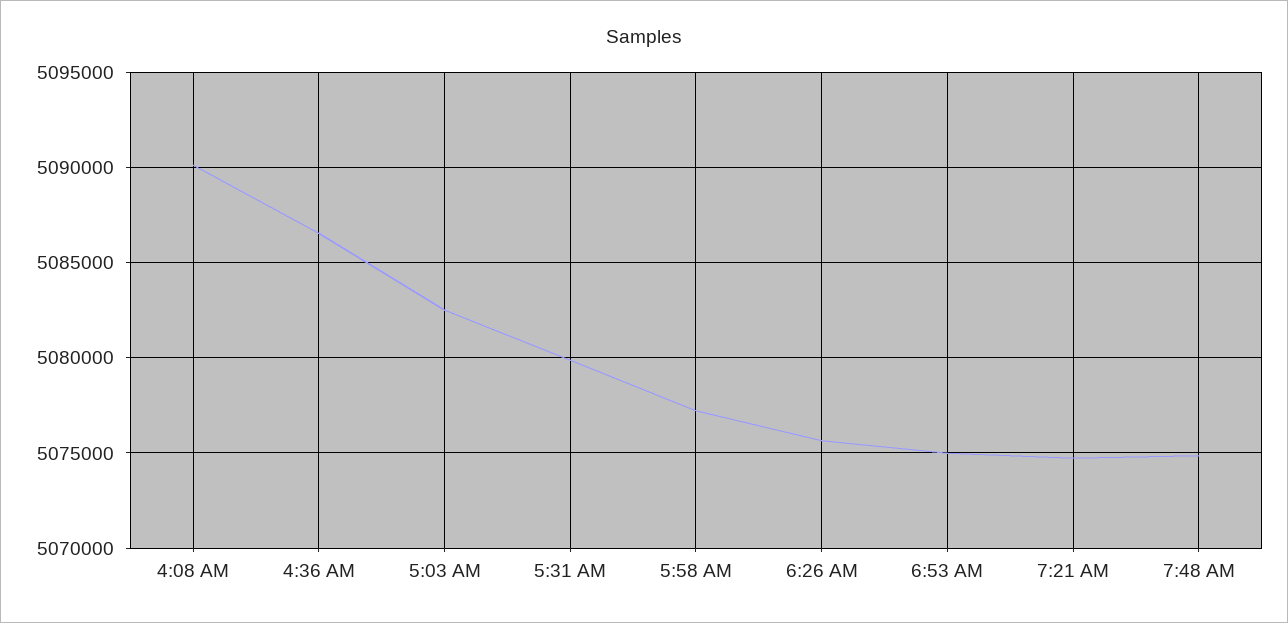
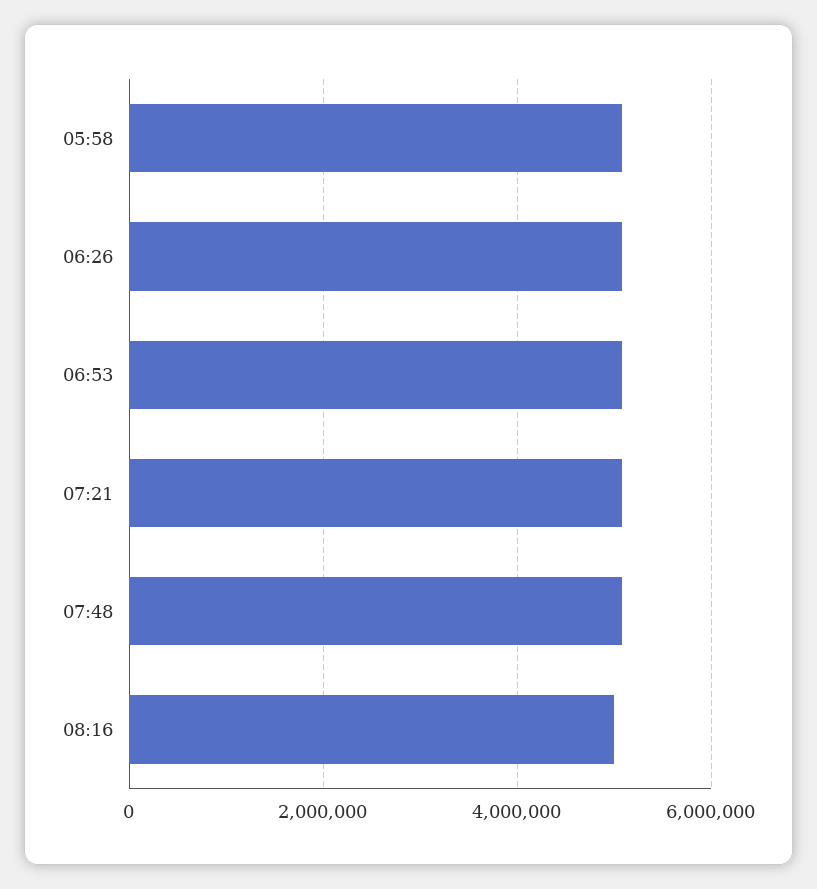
4:08 AM: 5090000 -> none
4:36 AM: 5086500 -> none
5:03 AM: 5082500 -> none
5:31 AM: 5080000 -> none
08:16: none -> 5000000

